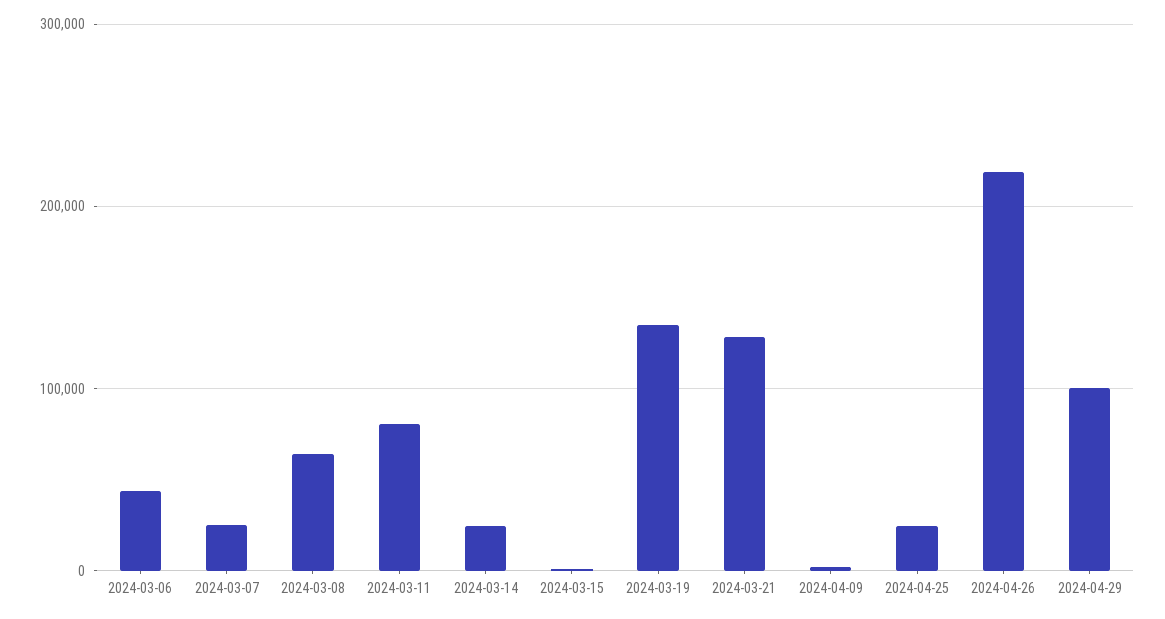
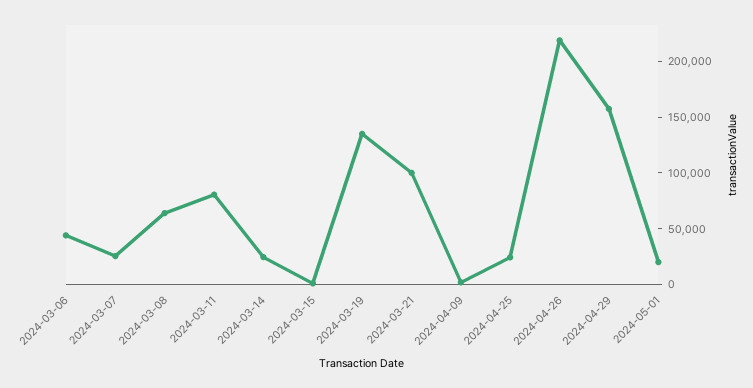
2024-03-21: 130000 -> 100000
2024-04-29: 100000 -> 160000
2024-05-01: none -> 20000

